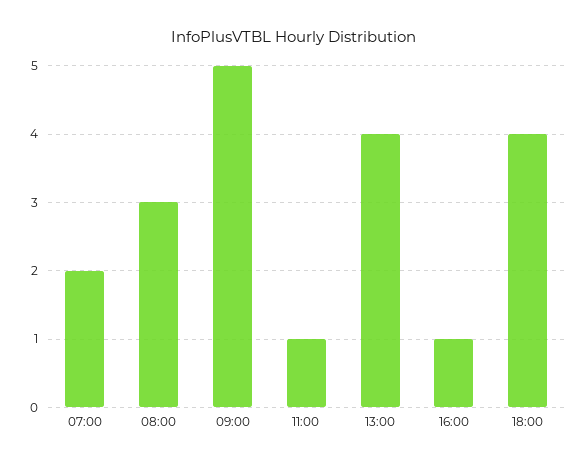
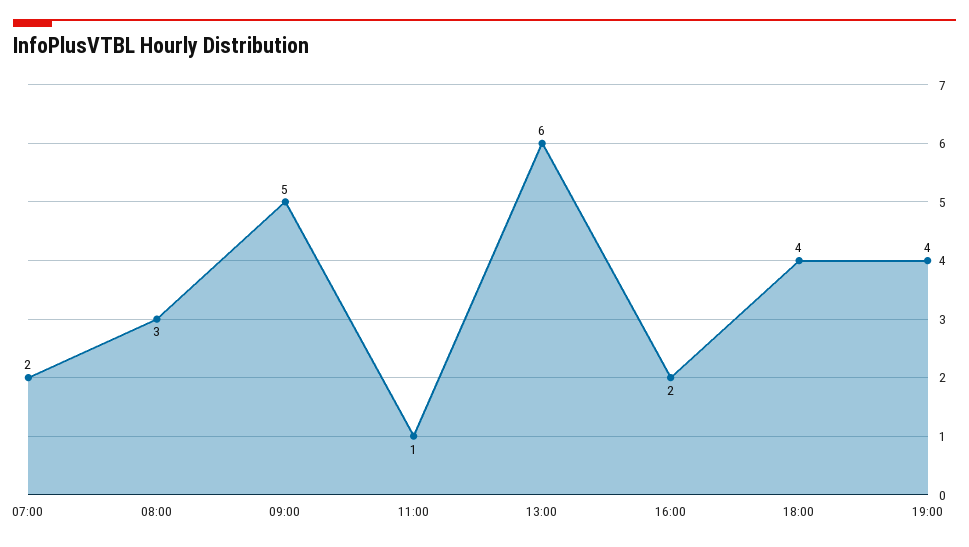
13:00: 4 -> 6
16:00: 1 -> 2
19:00: none -> 4

